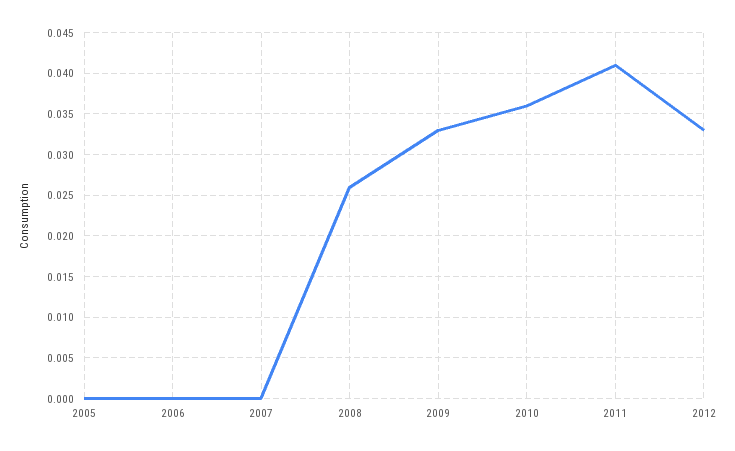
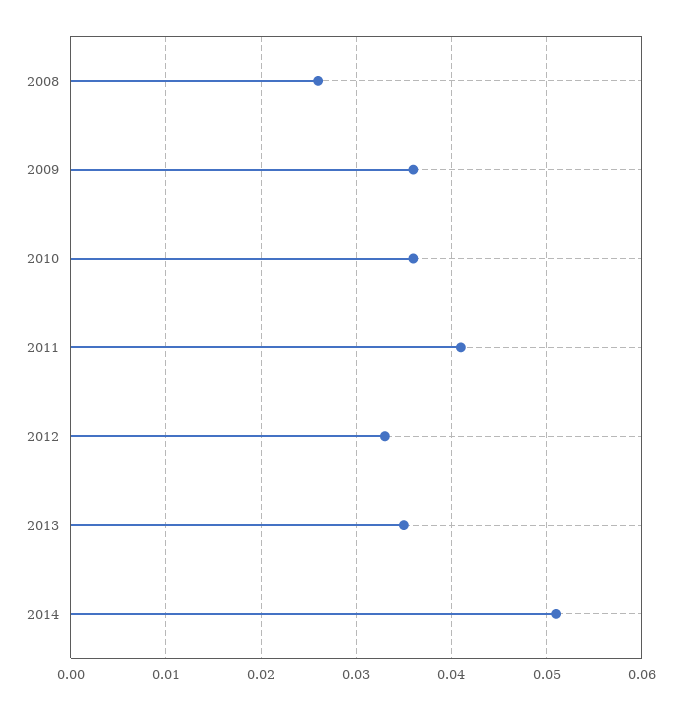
2005: 0 -> none
2006: 0 -> none
2007: 0 -> none
2009: 0.033 -> 0.036
2013: none -> 0.035
2014: none -> 0.051

